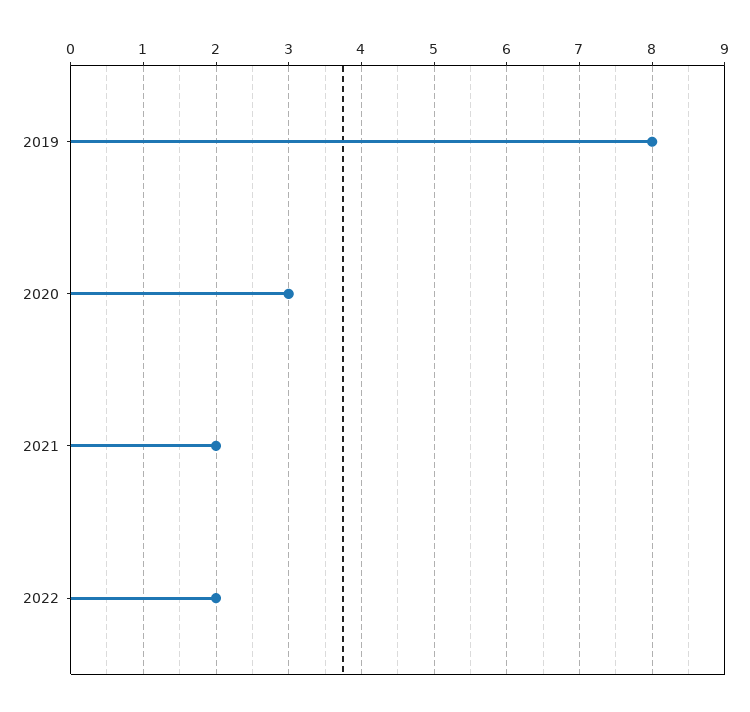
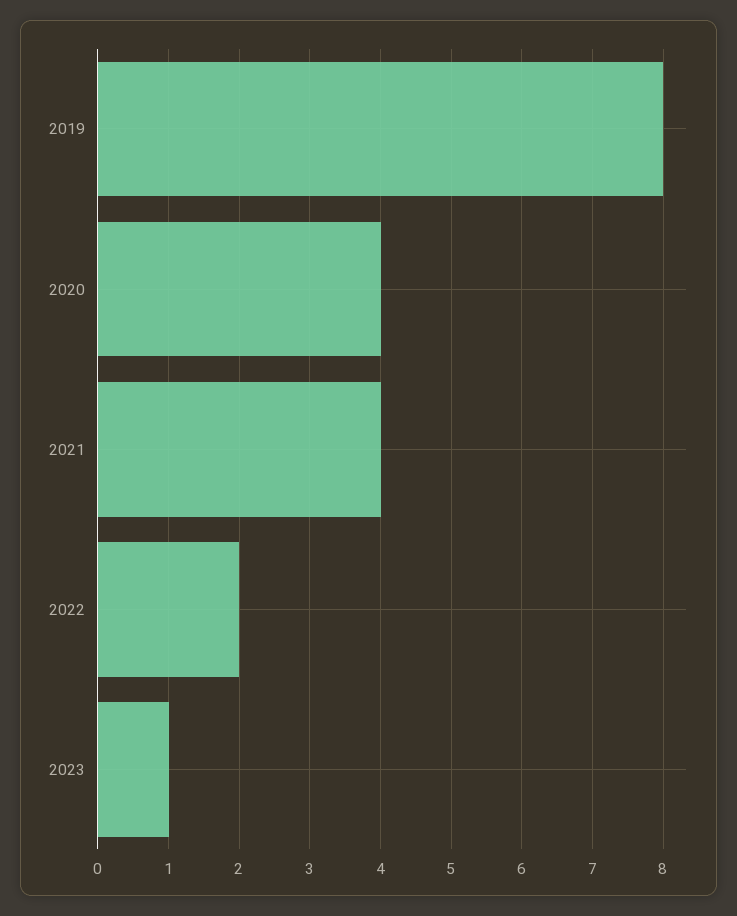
2020: 3 -> 4
2021: 2 -> 4
2023: none -> 1

